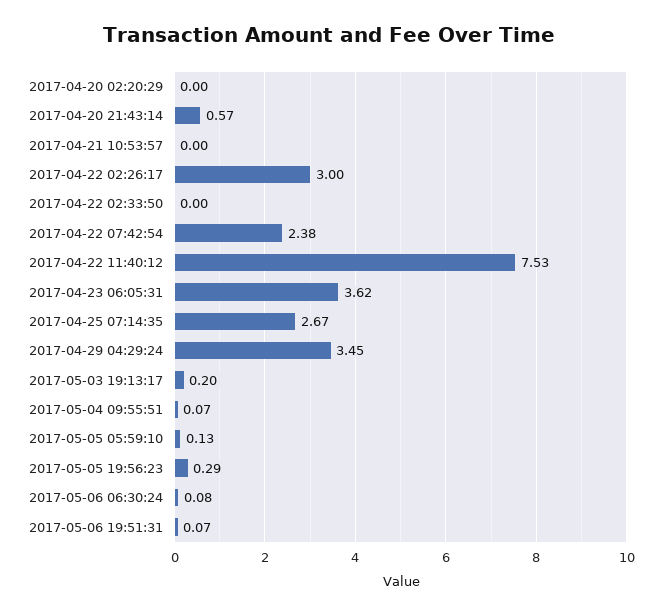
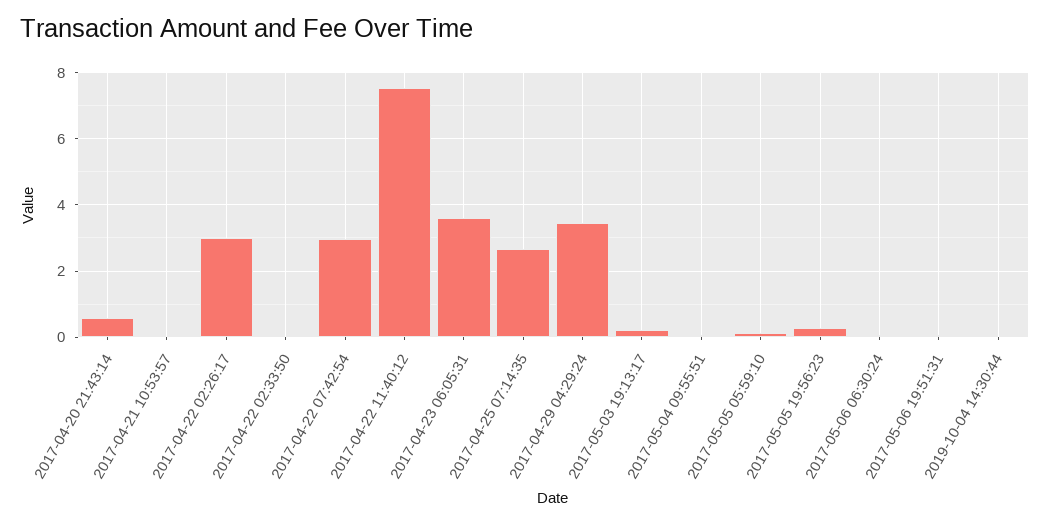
2017-04-20 02:20:29: 0 -> none
2017-04-22 07:42:54: 2.38 -> 3
2019-10-04 14:30:44: none -> 0

